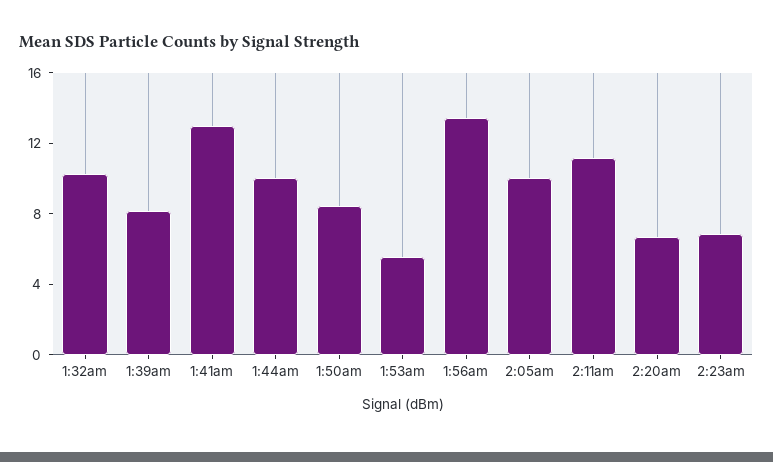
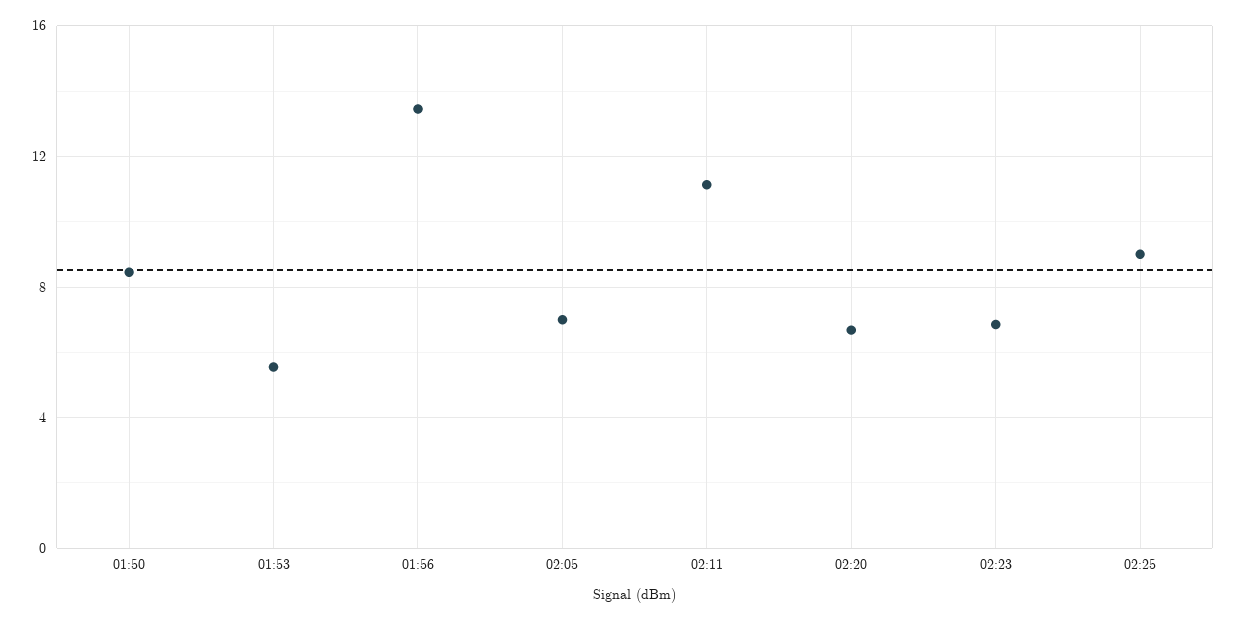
1:32am: 10 -> none
1:39am: 8 -> none
1:41am: 13 -> none
1:44am: 10 -> none
2:05am: 10 -> 7
02:25: none -> 9

